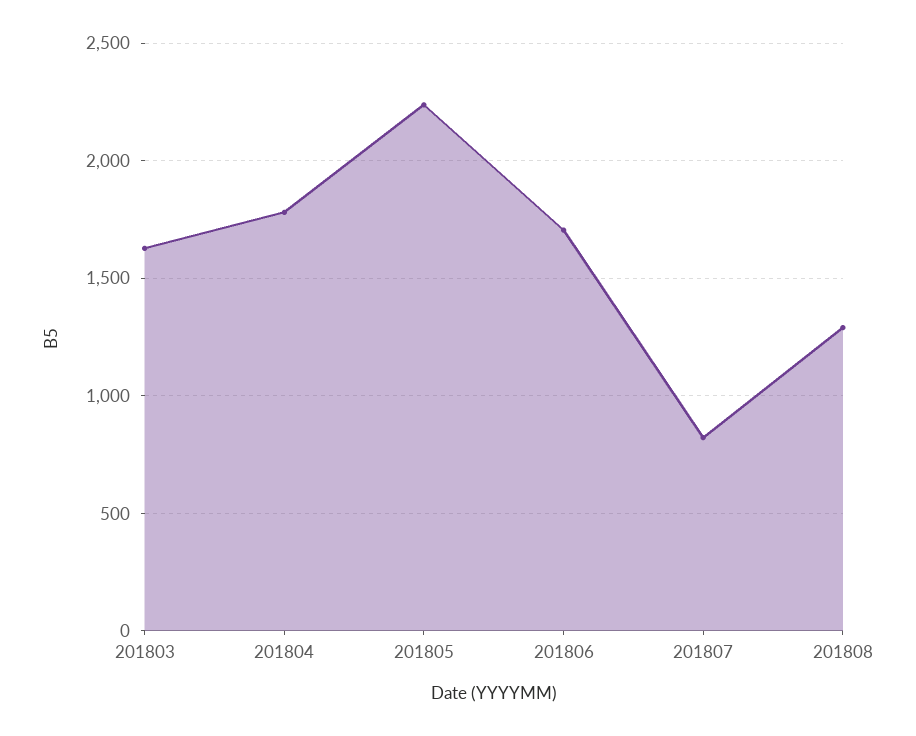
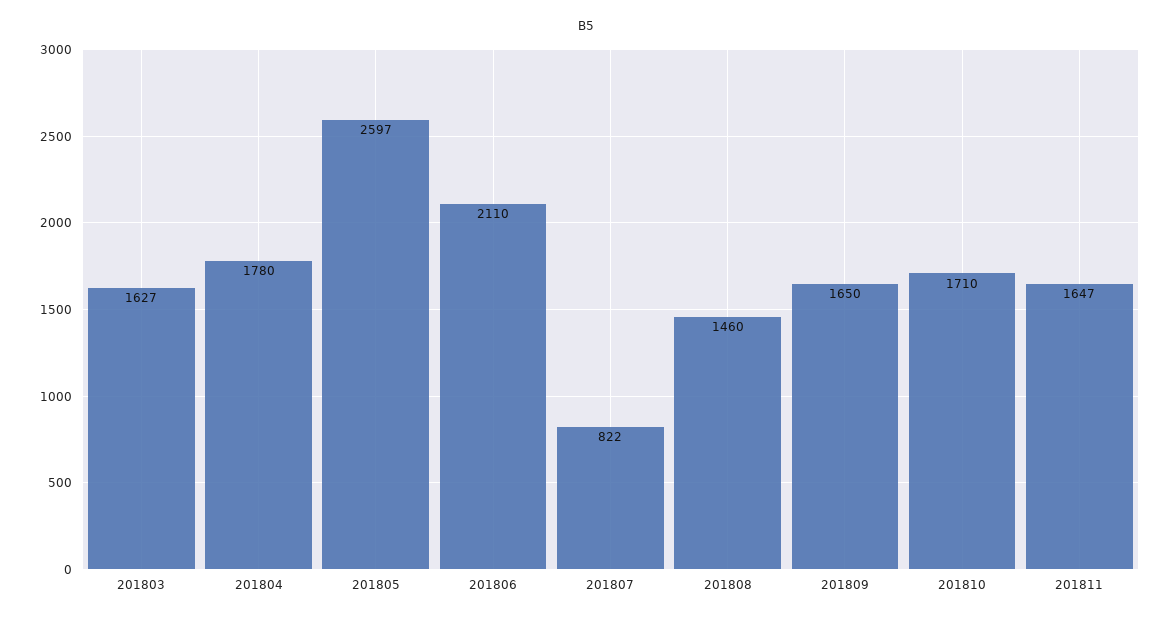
201805: 2250 -> 2597
201806: 1700 -> 2110
201808: 1300 -> 1460
201809: none -> 1650
201810: none -> 1710
201811: none -> 1647

